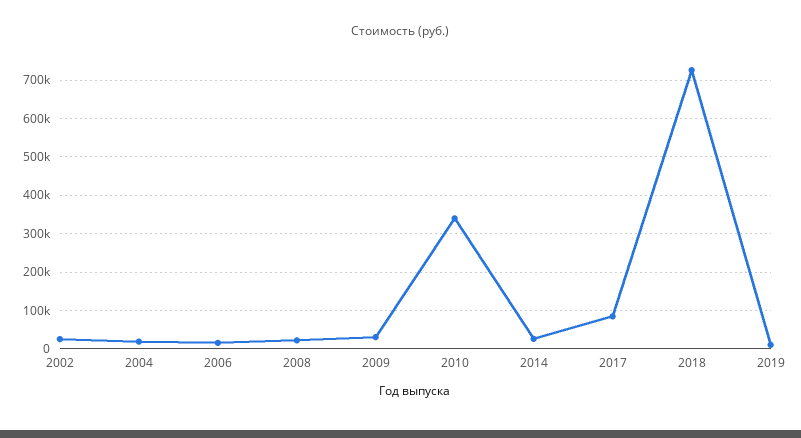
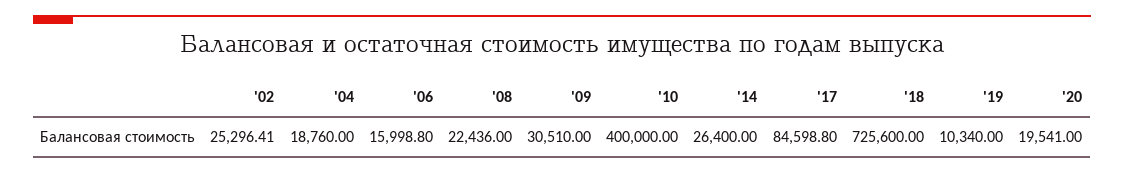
2010: 340000 -> 400000
'20: none -> 19541

